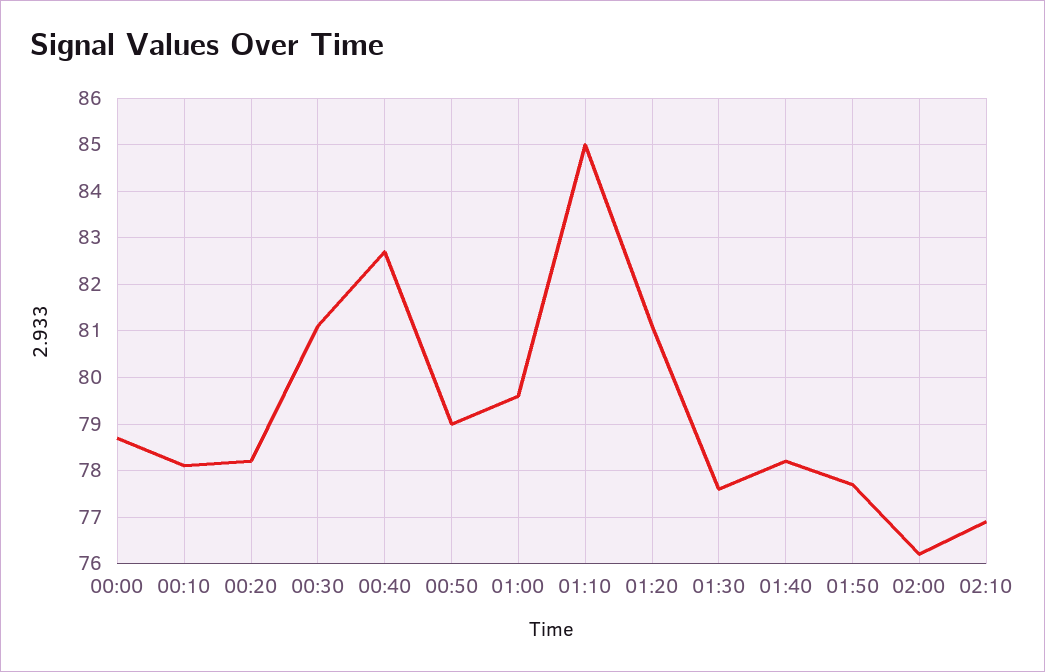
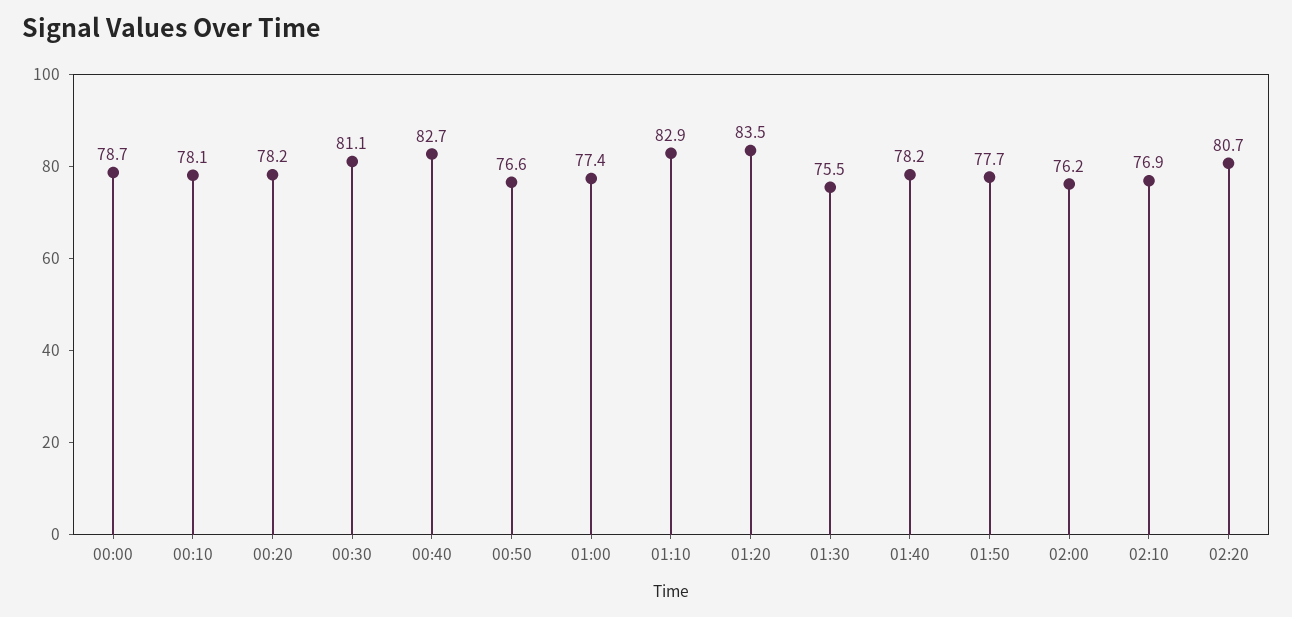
00:50: 79 -> 76.6
01:00: 79.5 -> 77.4
01:10: 85 -> 82.9
01:20: 81 -> 83.5
01:30: 77.5 -> 75.5
02:20: none -> 80.7

